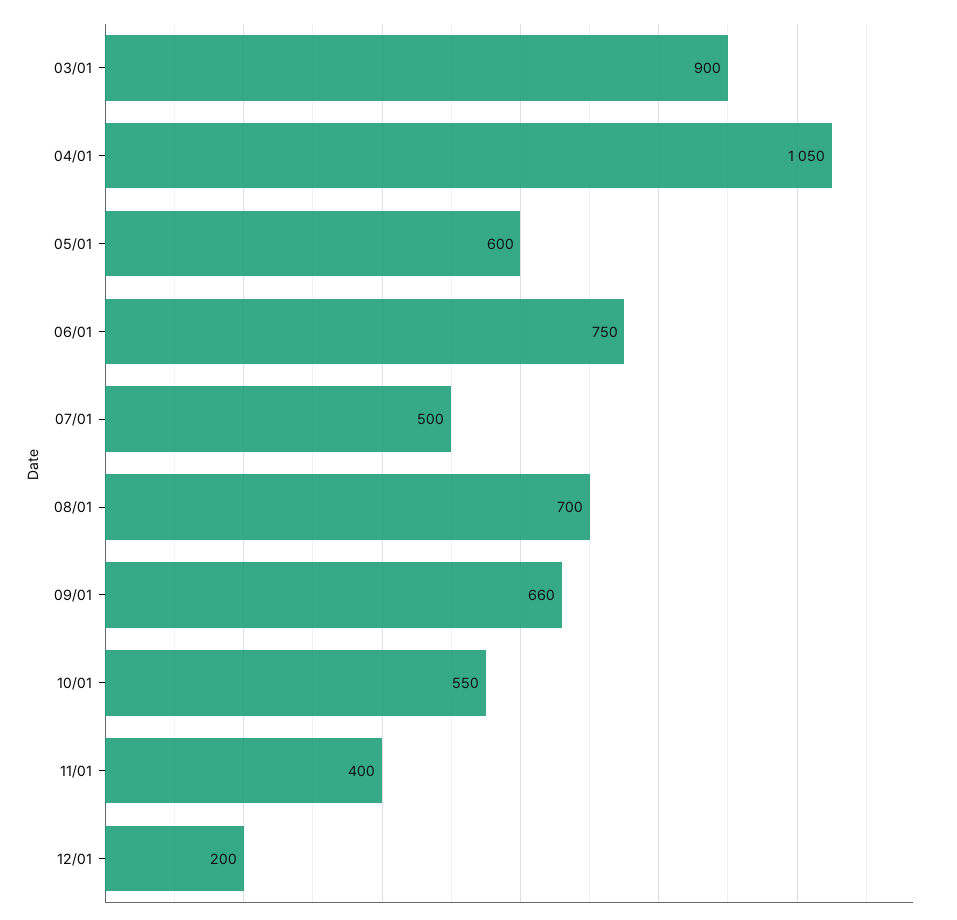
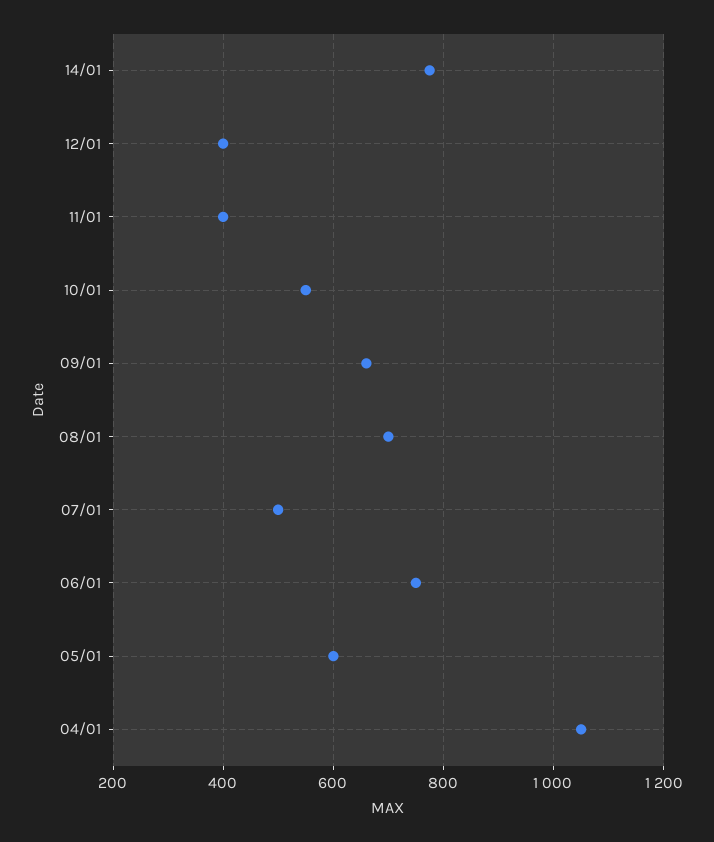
03/01: 900 -> none
12/01: 200 -> 400
14/01: none -> 780

